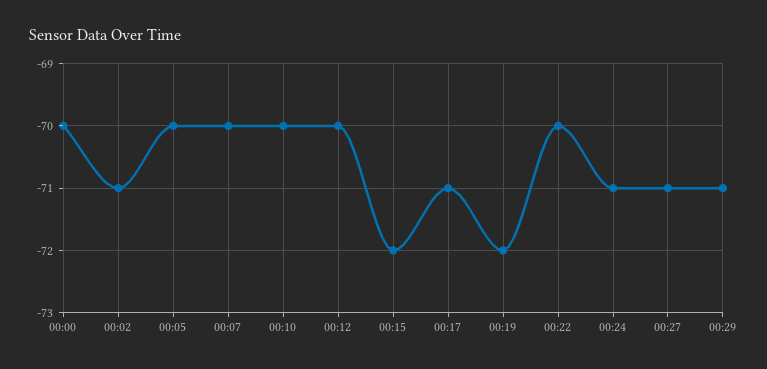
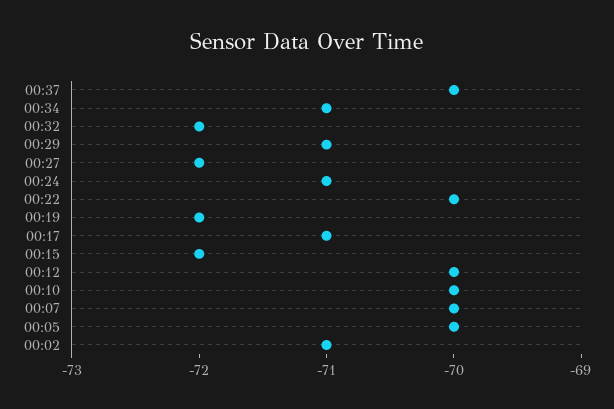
00:00: -70 -> none
00:27: -71 -> -72
00:37: none -> -70
00:34: none -> -71
00:32: none -> -72

